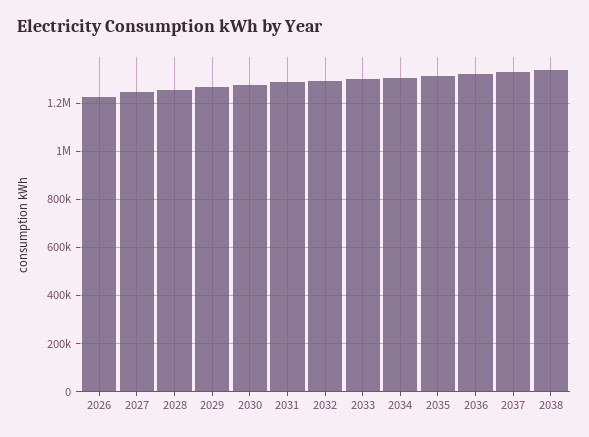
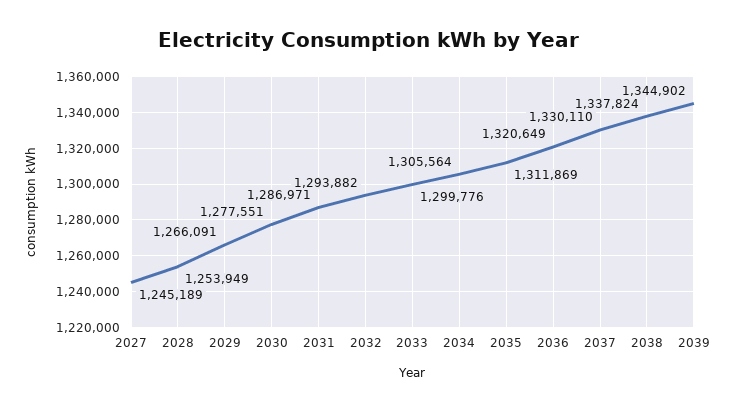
2026: 1225000 -> none
2039: none -> 1344902

